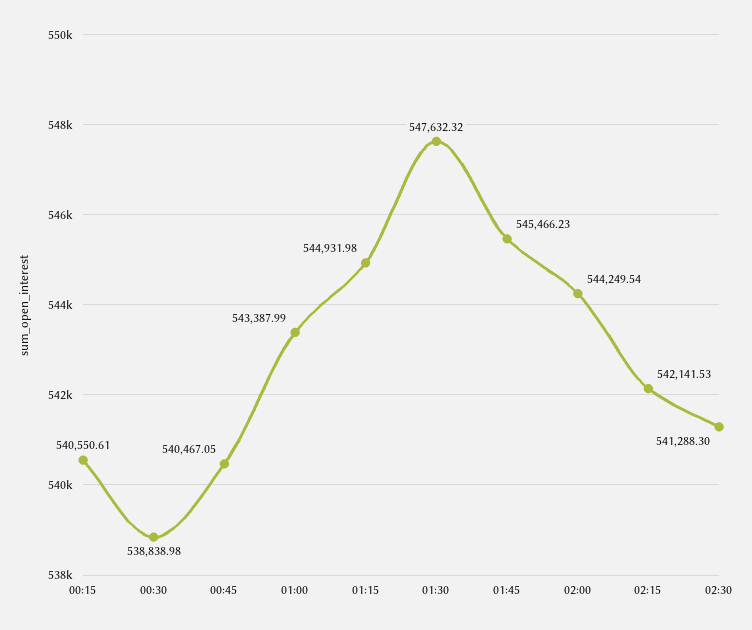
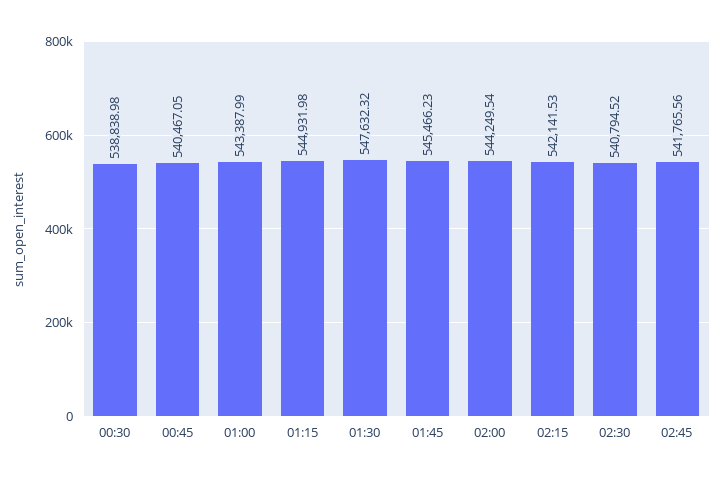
00:15: 540550.61 -> none
02:30: 541288.3 -> 540794.52
02:45: none -> 541765.56

